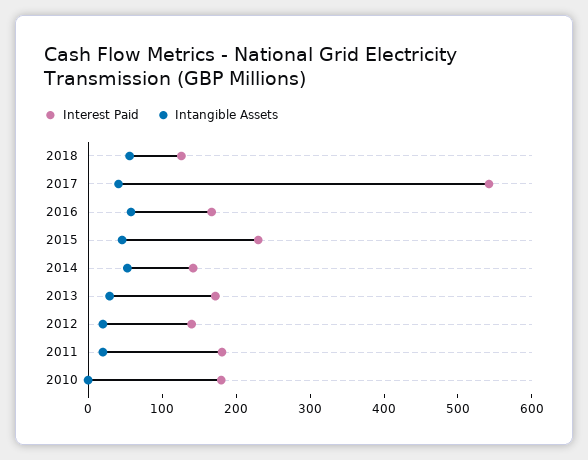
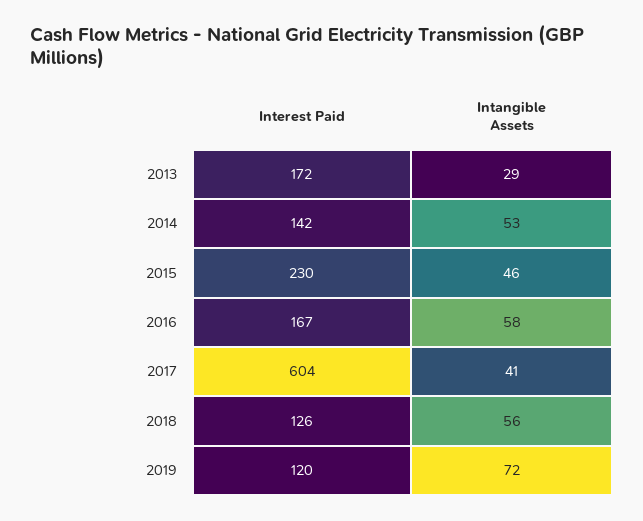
Interest Paid, 2017: 540 -> 604
Interest Paid, 2012: 140 -> none
Intangible Assets, 2012: 20 -> none
Interest Paid, 2011: 180 -> none
Intangible Assets, 2011: 20 -> none
Interest Paid, 2010: 180 -> none
Intangible Assets, 2010: 0 -> none
Interest Paid, 2019: none -> 120
Intangible Assets, 2019: none -> 72

